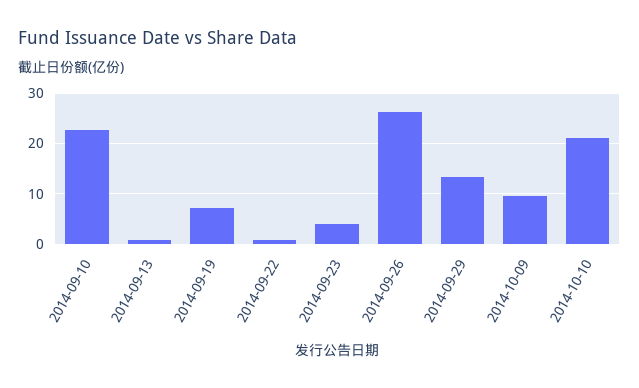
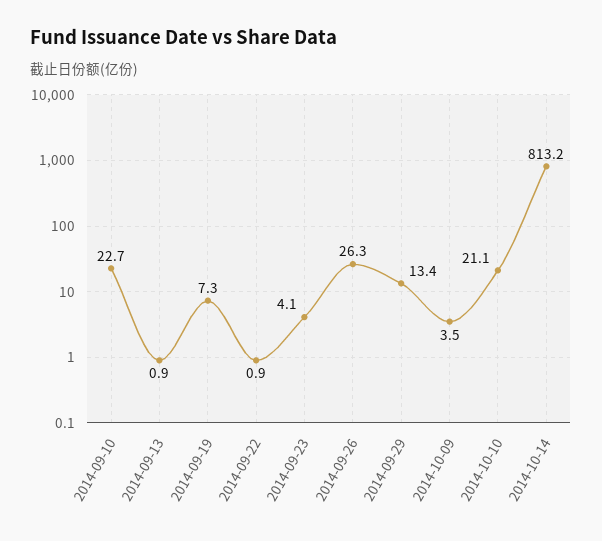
2014-10-09: 10 -> 3.5
2014-10-14: none -> 813.2

